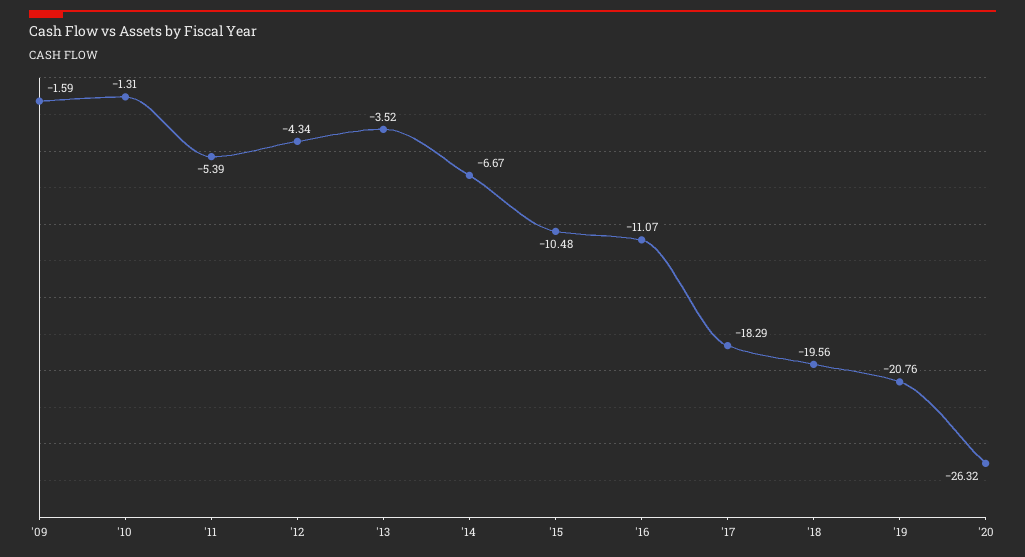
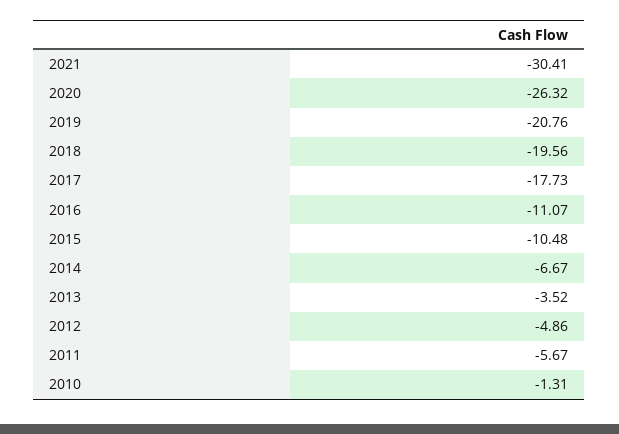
'09: -1.59 -> none
'11: -5.39 -> -5.67
'12: -4.34 -> -4.86
'17: -18.29 -> -17.73
2021: none -> -30.41

